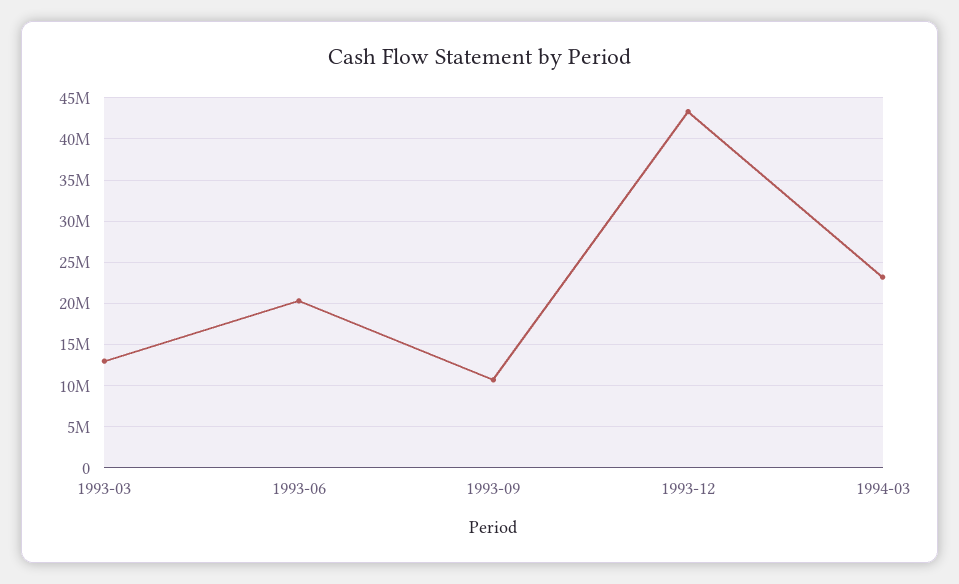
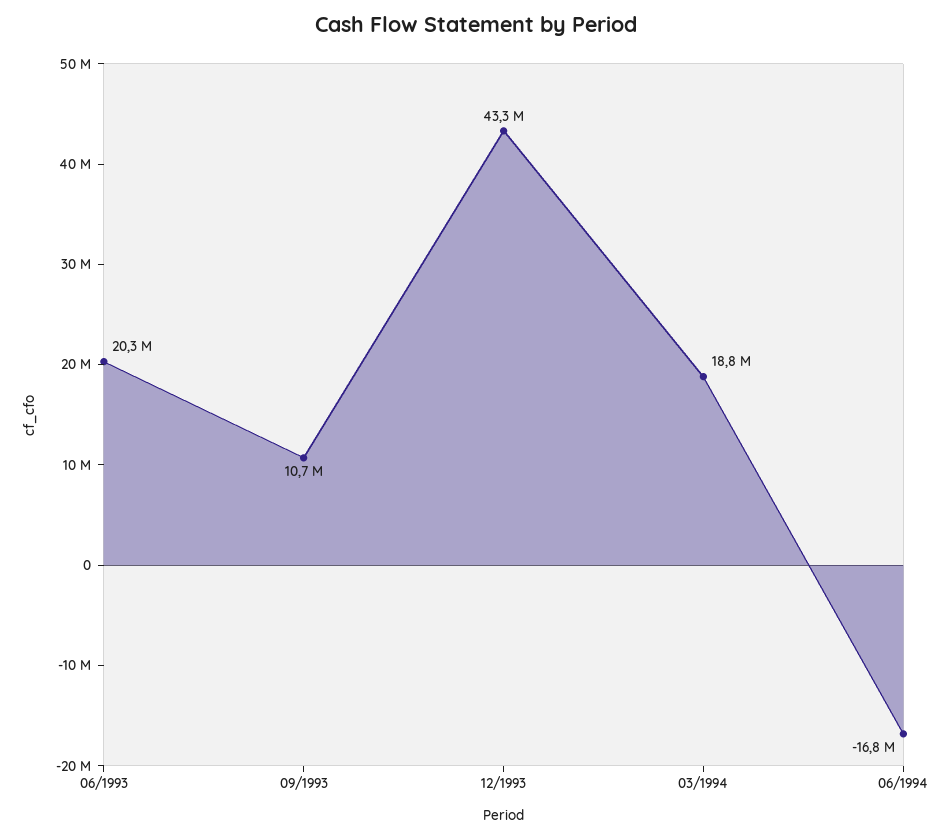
1993-03: 13000000 -> none
1994-03: 23000000 -> 18800000
06/1994: none -> -16800000

